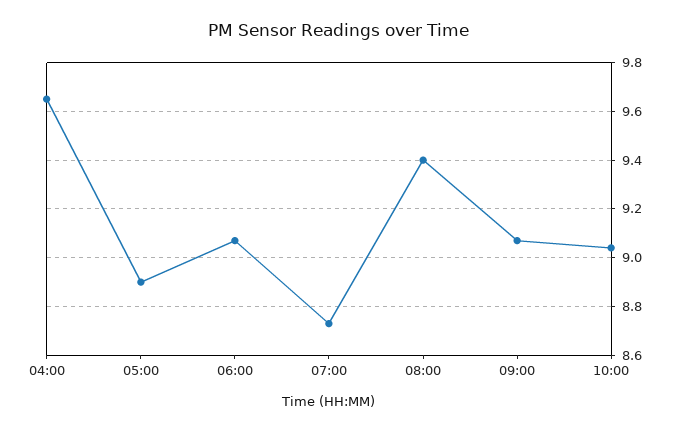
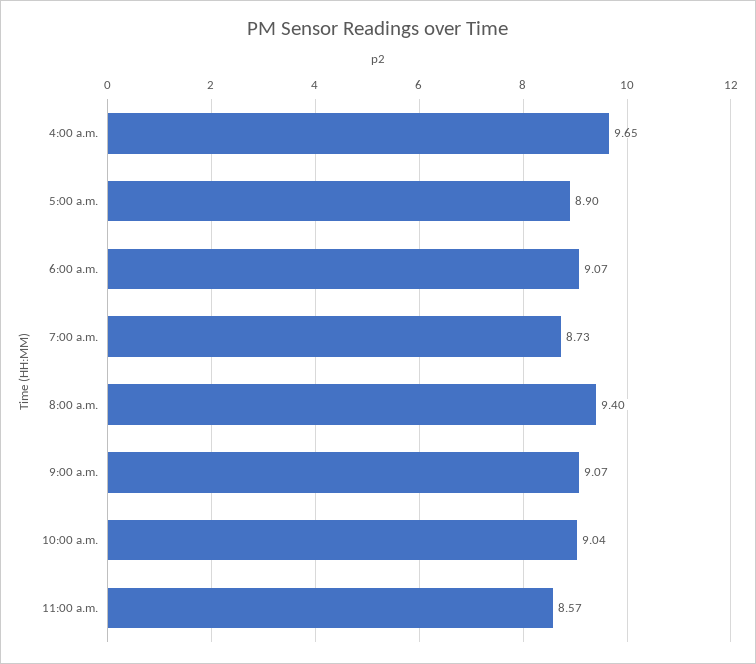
11:00 a.m.: none -> 8.57

